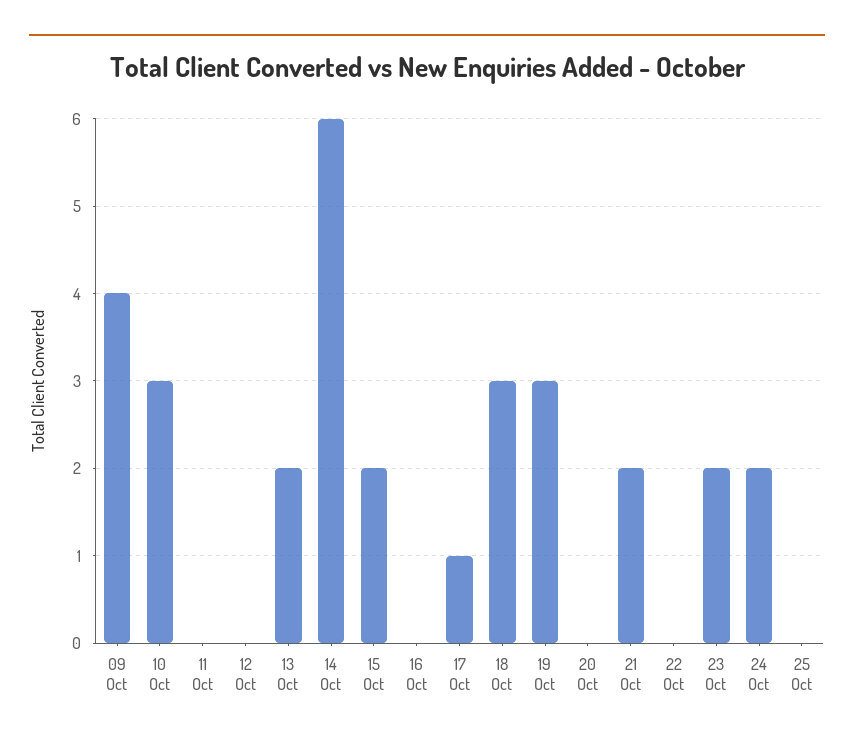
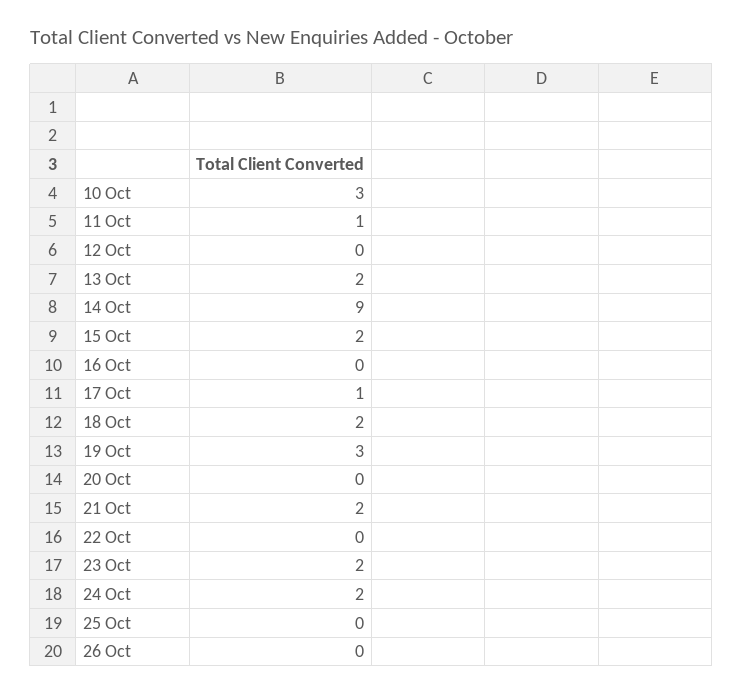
09 Oct: 4 -> none
11 Oct: 0 -> 1
14 Oct: 6 -> 9
18 Oct: 3 -> 2
26 Oct: none -> 0

